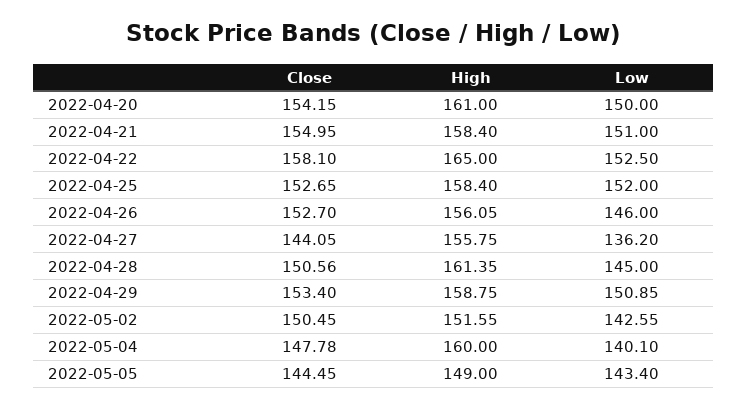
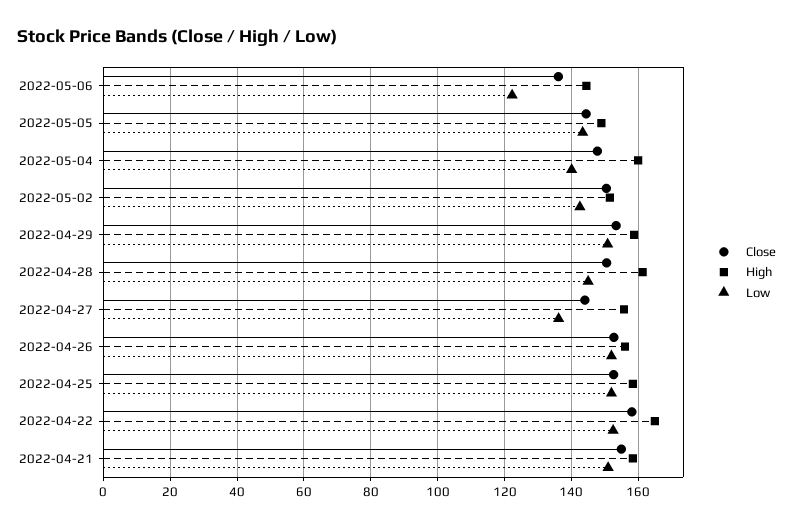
Close, 2022-04-20: 154.15 -> none
High, 2022-04-20: 161 -> none
Low, 2022-04-20: 150 -> none
Low, 2022-04-26: 146 -> 152
Close, 2022-05-06: none -> 136
High, 2022-05-06: none -> 144
Low, 2022-05-06: none -> 122

